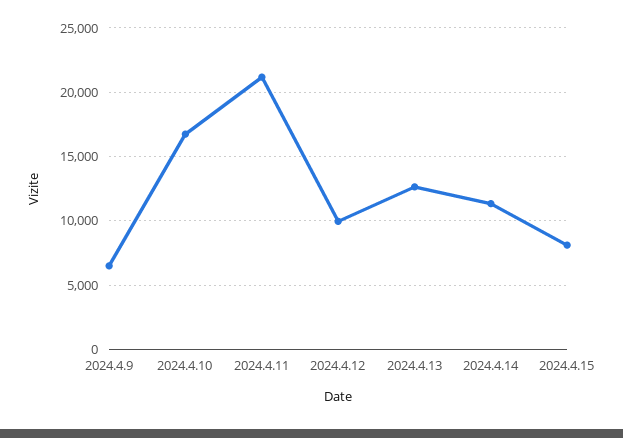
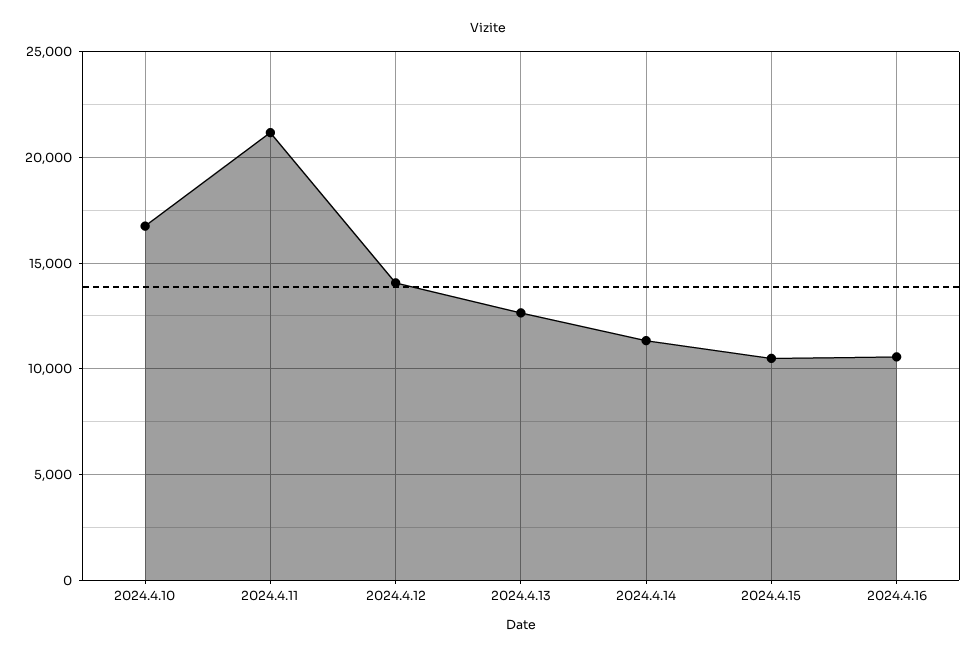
2024.4.9: 6500 -> none
2024.4.12: 10000 -> 14000
2024.4.15: 8000 -> 10500
2024.4.16: none -> 10500

